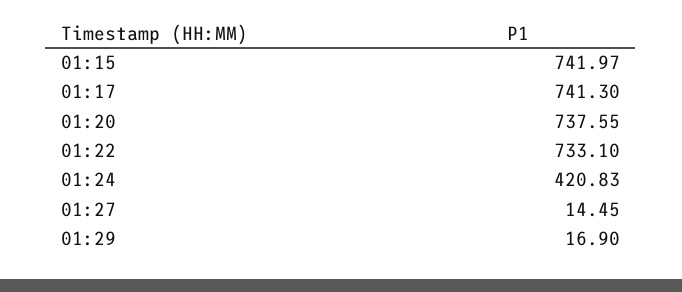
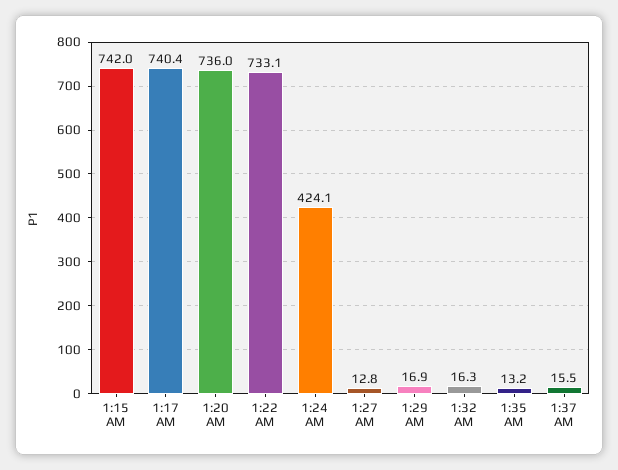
01:17: 741.3 -> 740.4
01:20: 737.55 -> 736
01:24: 420.83 -> 424.1
01:27: 14.45 -> 12.8
1:32 AM: none -> 16.3
1:35 AM: none -> 13.2
1:37 AM: none -> 15.5

